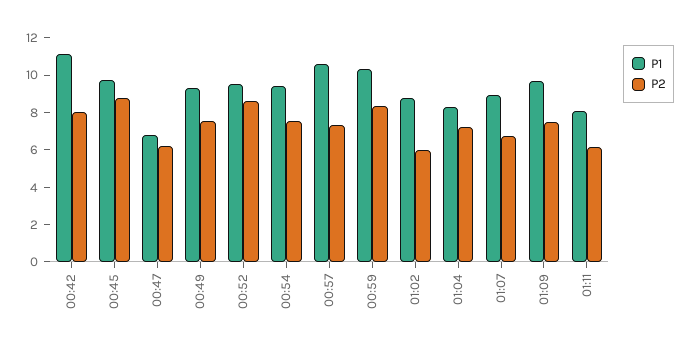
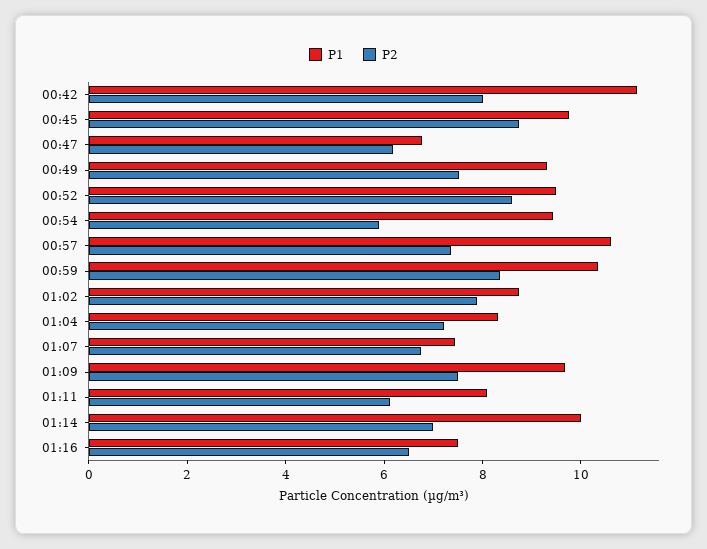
P2, 00:54: 7.5 -> 6
P2, 01:02: 6 -> 8
P1, 01:07: 9 -> 7.5
P1, 01:14: none -> 10
P2, 01:14: none -> 7
P1, 01:16: none -> 7.5
P2, 01:16: none -> 6.5

